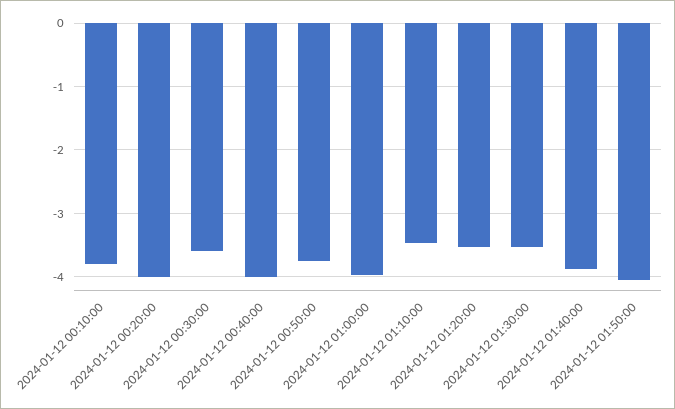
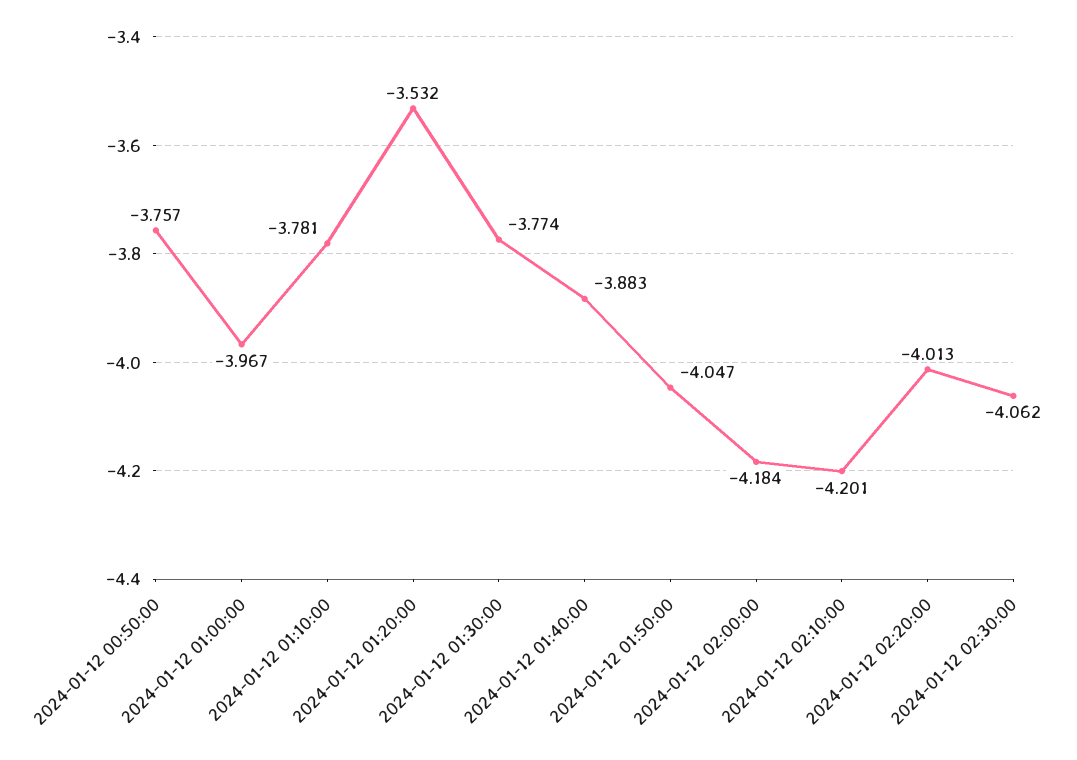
2024-01-12 00:10:00: -3.8 -> none
2024-01-12 00:20:00: -4 -> none
2024-01-12 00:30:00: -3.6 -> none
2024-01-12 00:40:00: -4 -> none
2024-01-12 01:10:00: -3.5 -> -3.781
2024-01-12 01:30:00: -3.5 -> -3.774
2024-01-12 02:00:00: none -> -4.184
2024-01-12 02:10:00: none -> -4.201
2024-01-12 02:20:00: none -> -4.013
2024-01-12 02:30:00: none -> -4.062

